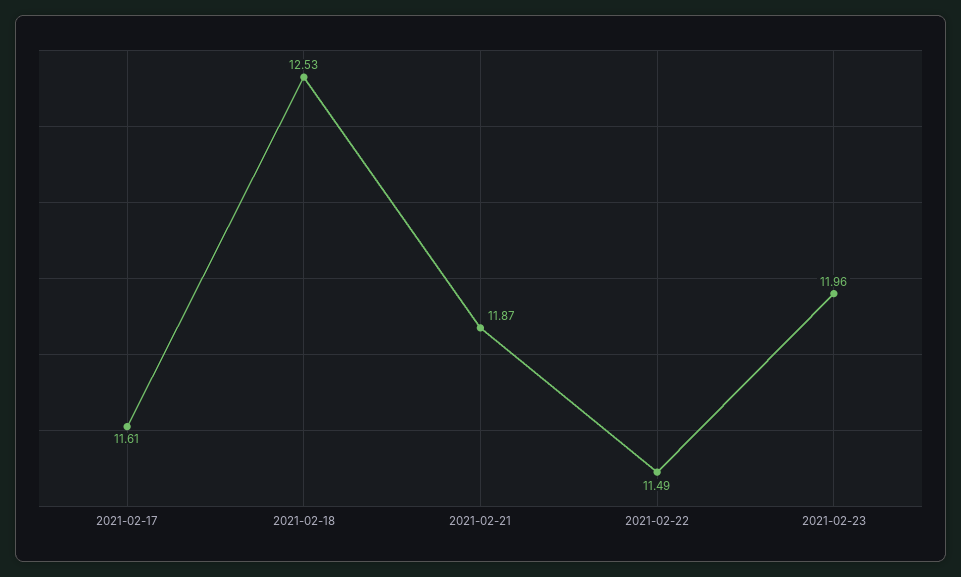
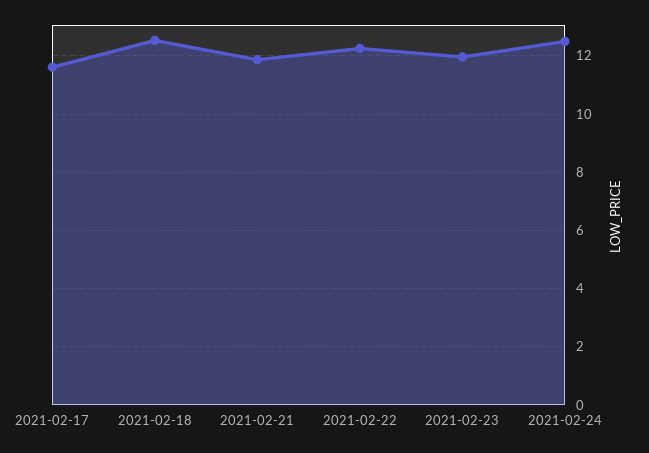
2021-02-22: 11.49 -> 12.25
2021-02-24: none -> 12.5

